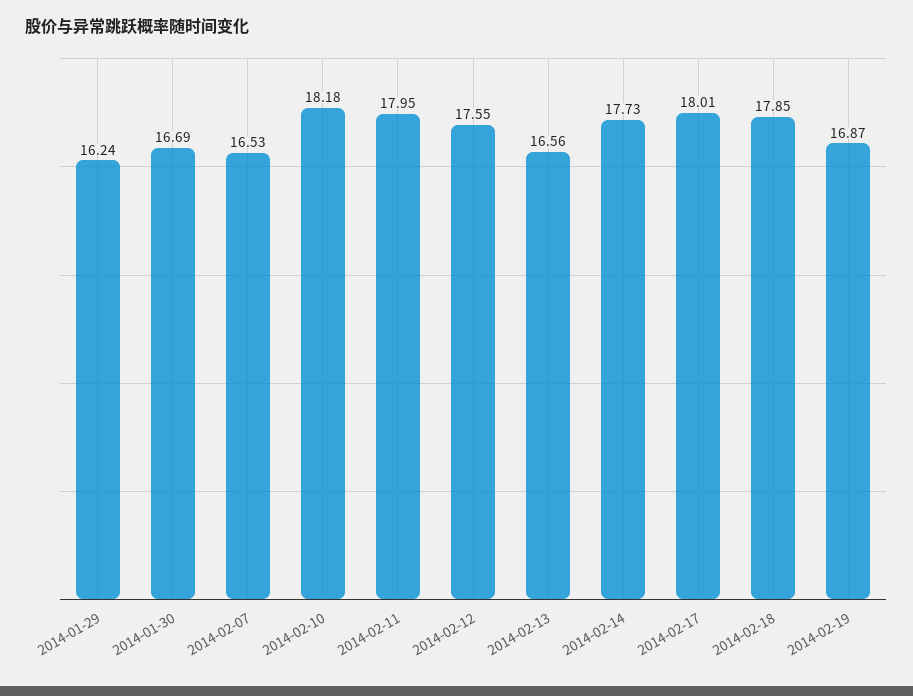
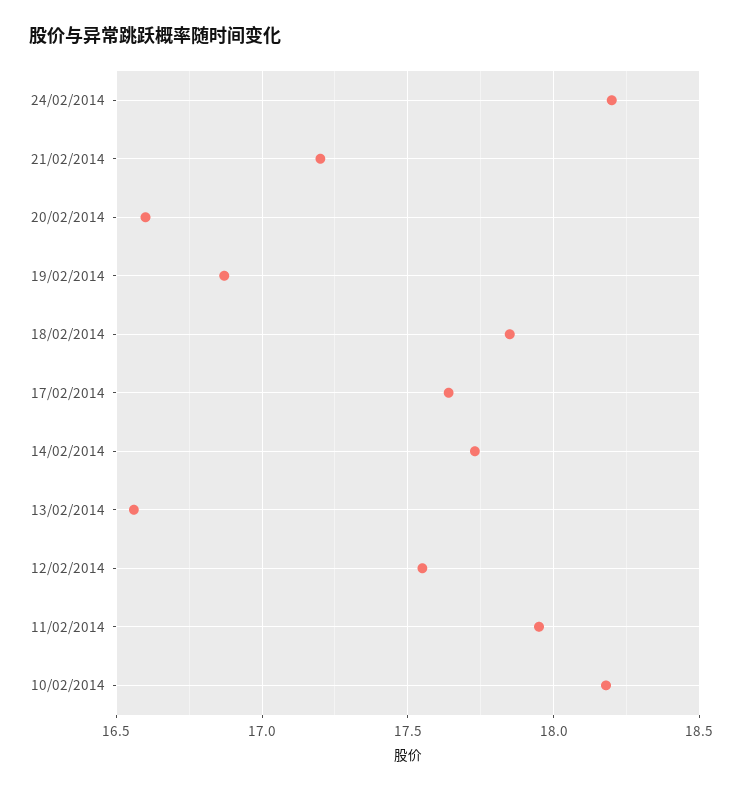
2014-01-29: 16.24 -> none
2014-01-30: 16.69 -> none
2014-02-07: 16.53 -> none
2014-02-17: 18.01 -> 17.65
24/02/2014: none -> 18.2
21/02/2014: none -> 17.2
20/02/2014: none -> 16.6

